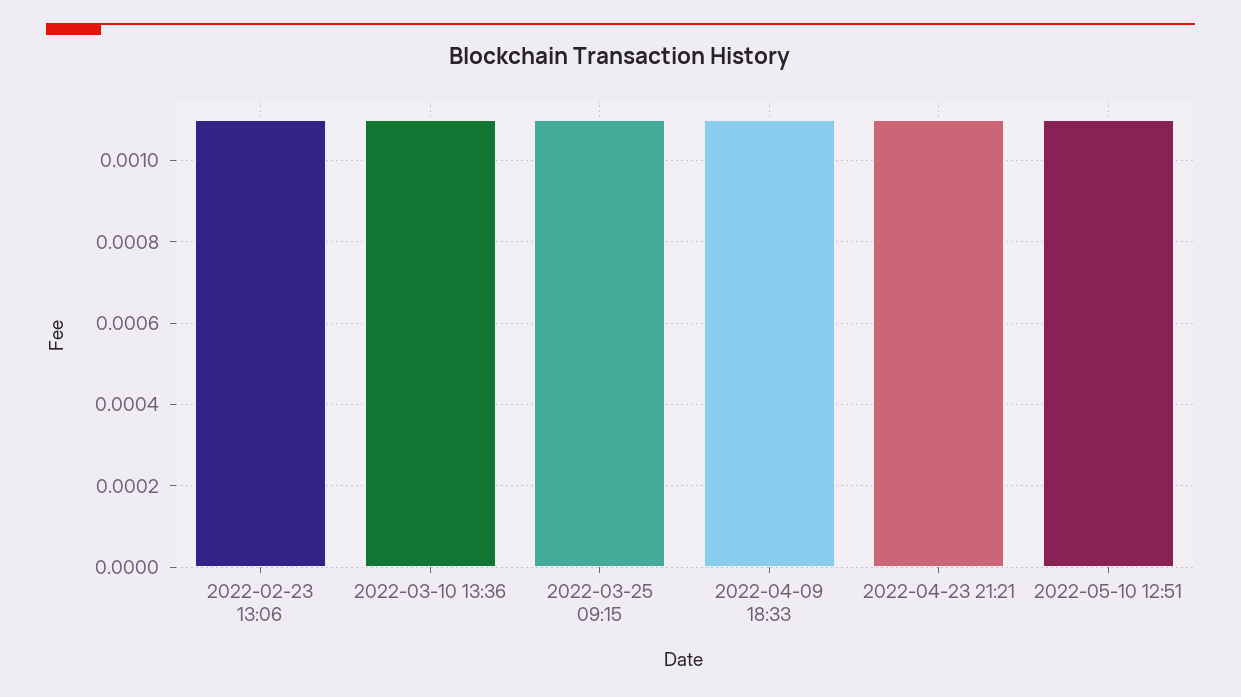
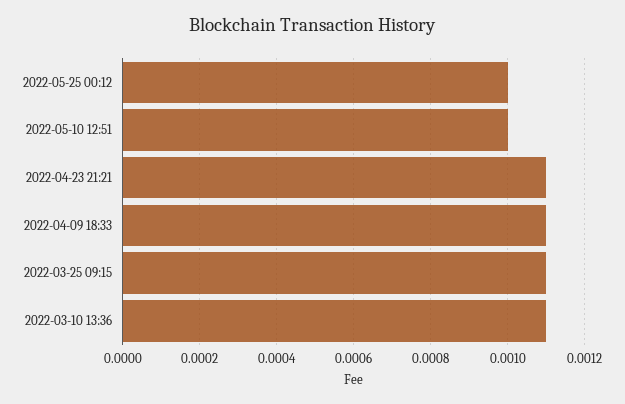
2022-02-23 13:06: 0.0011 -> none
2022-05-10 12:51: 0.0011 -> 0.001
2022-05-25 00:12: none -> 0.001

